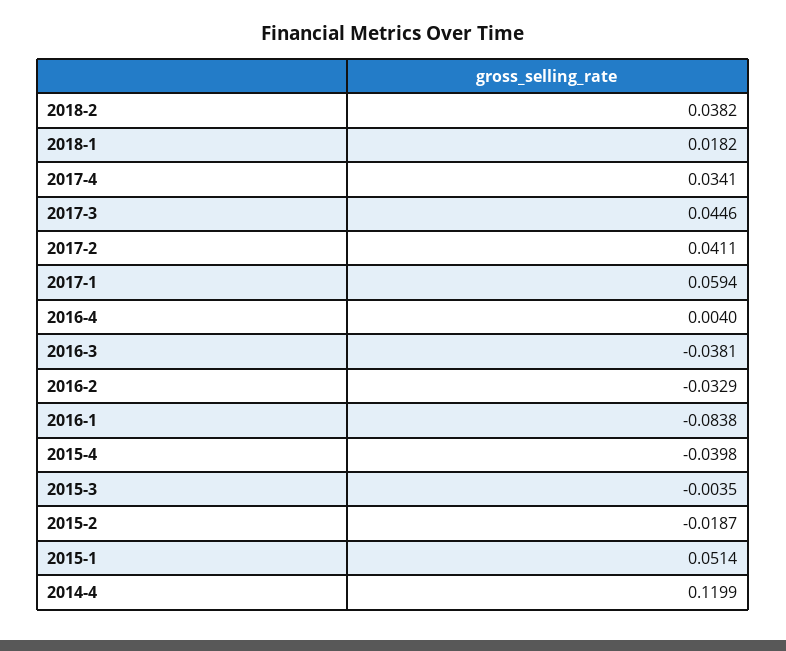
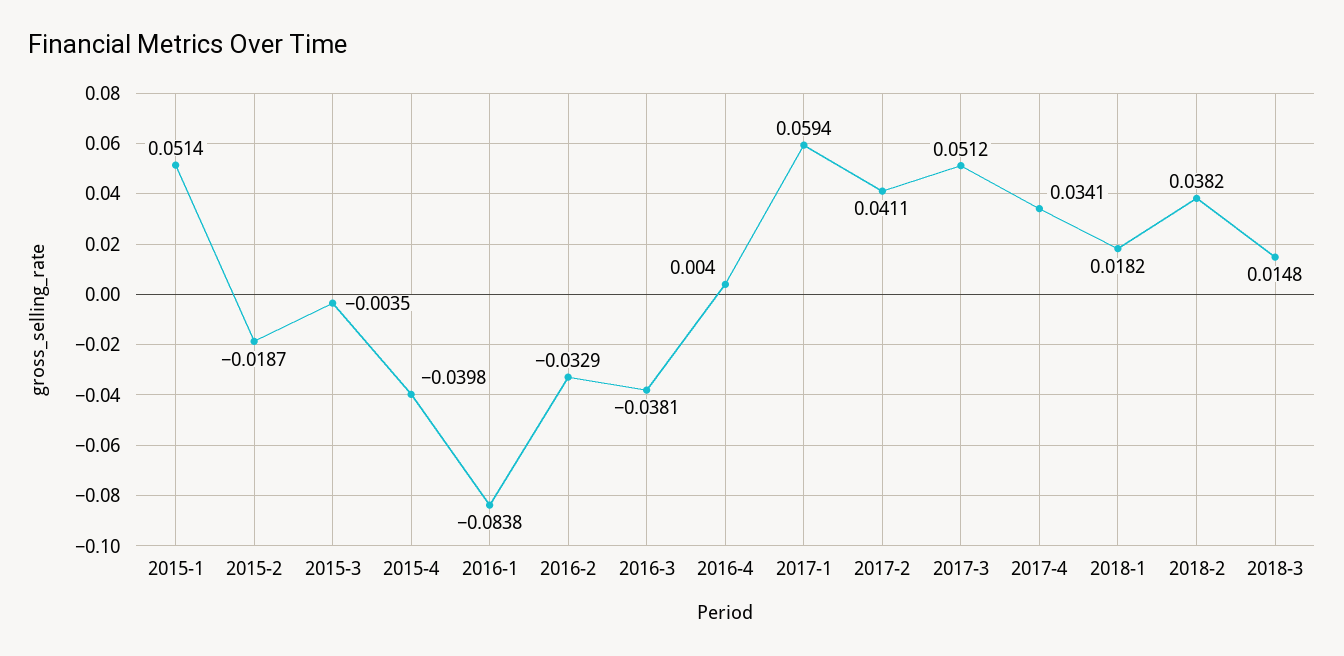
2017-3: 0.0446 -> 0.0512
2014-4: 0.1199 -> none
2018-3: none -> 0.0148

